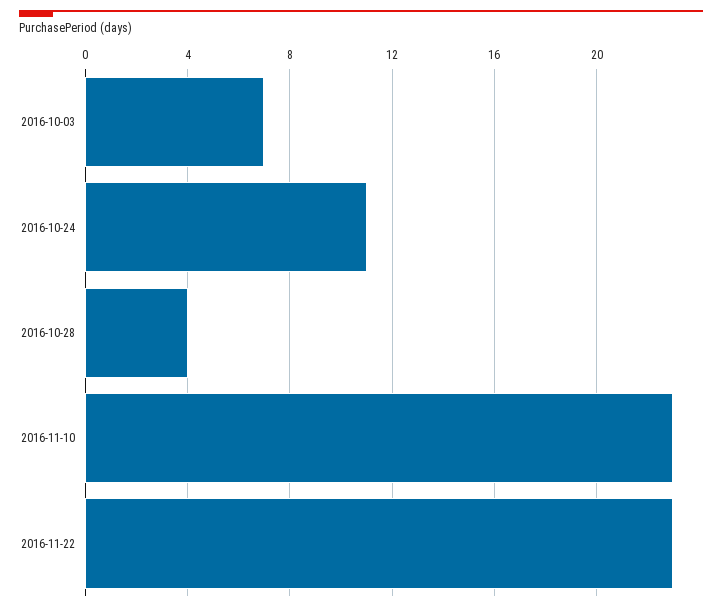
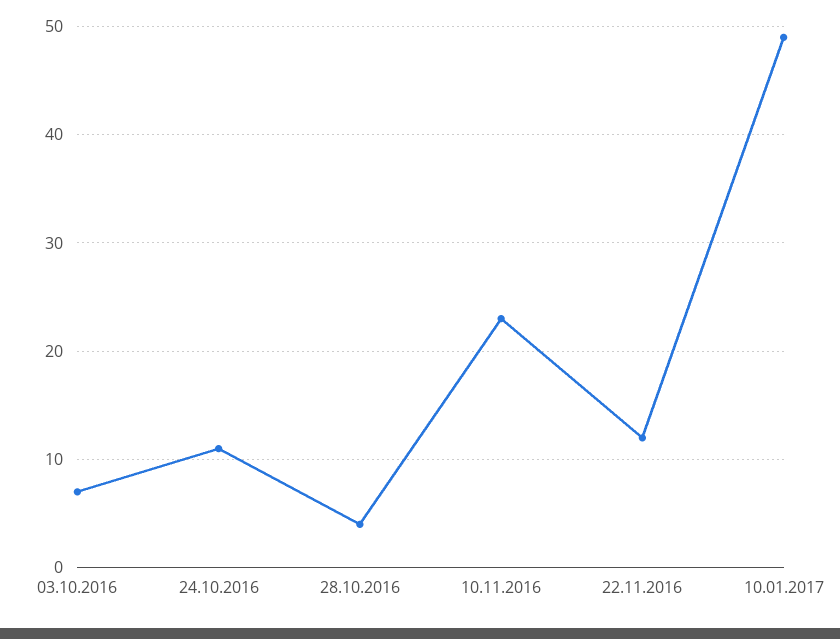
2016-11-22: 23 -> 12
10.01.2017: none -> 49

